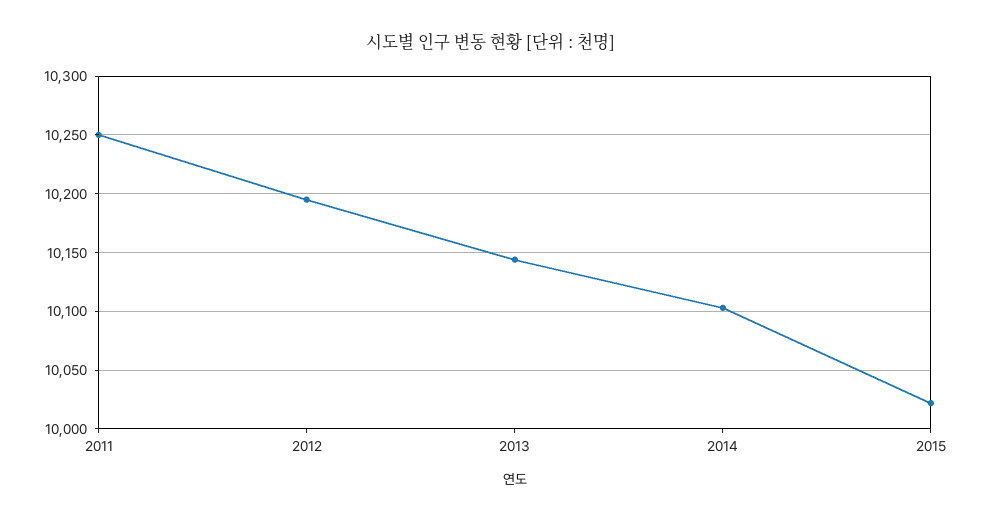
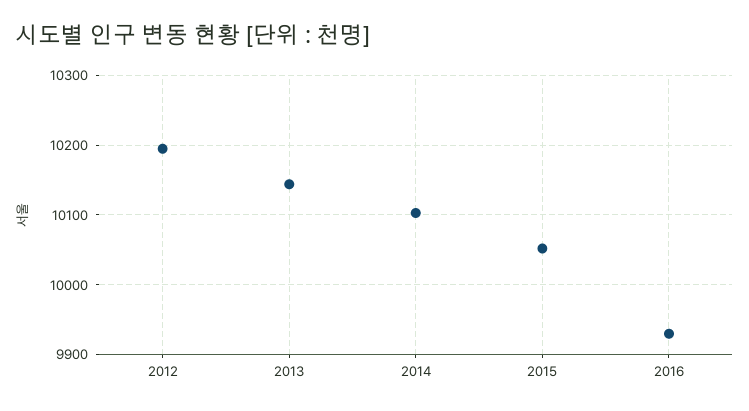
2011: 10250 -> none
2015: 10020 -> 10050
2016: none -> 9930

